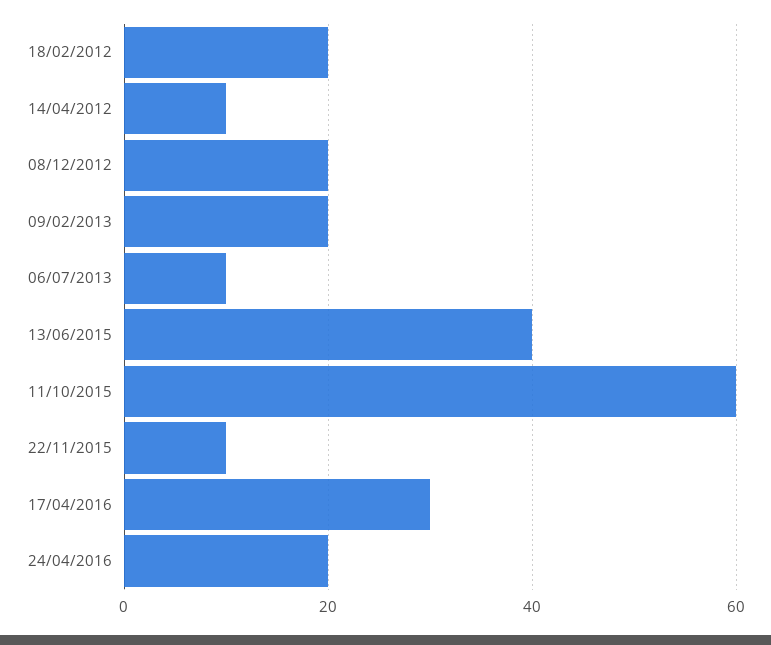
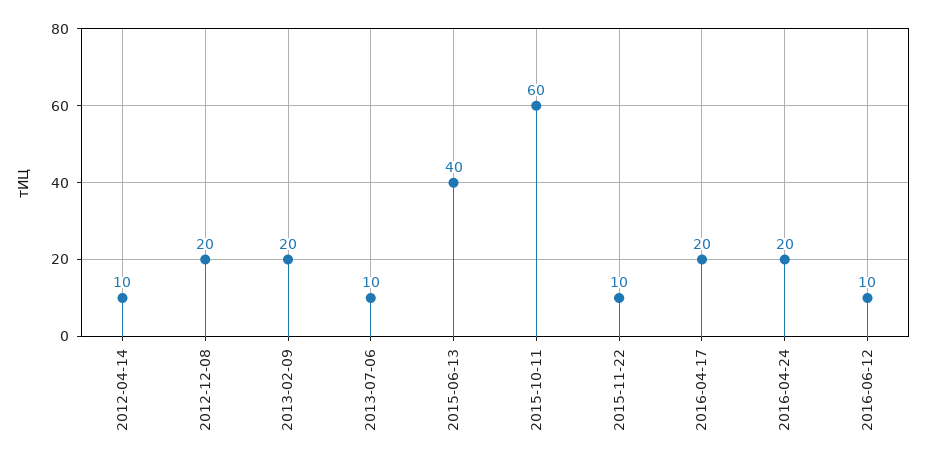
18/02/2012: 20 -> none
17/04/2016: 30 -> 20
2016-06-12: none -> 10

